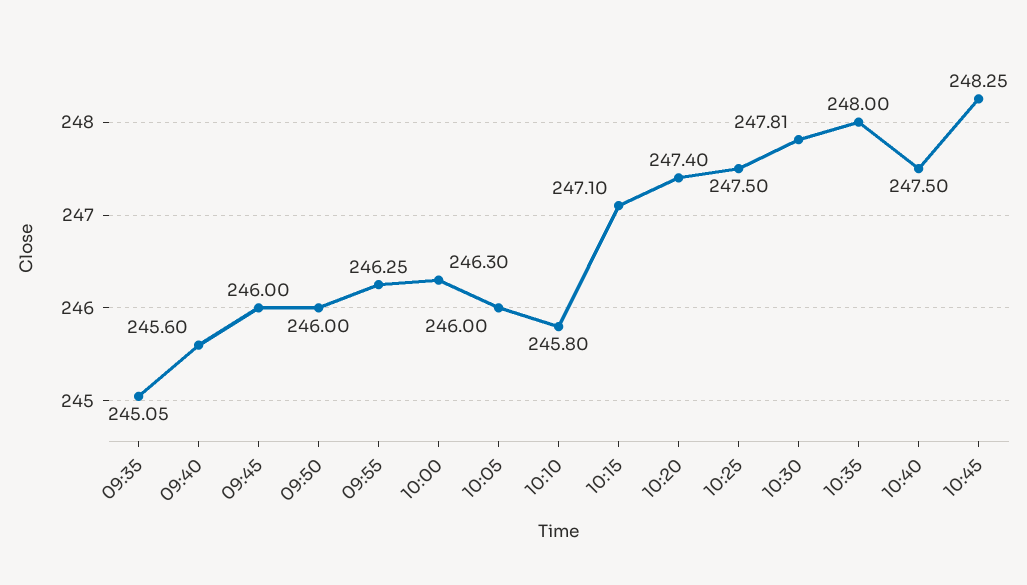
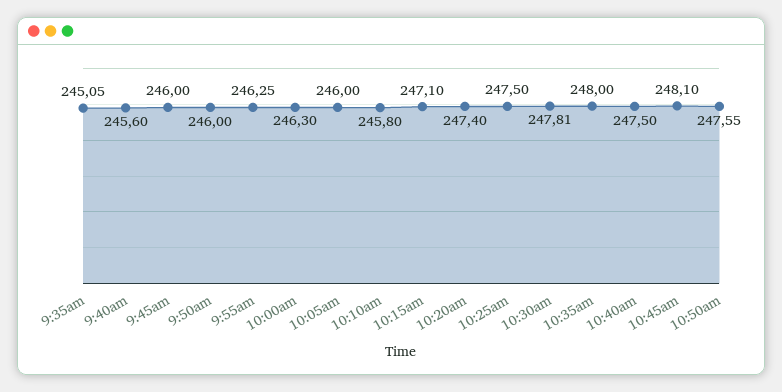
10:45: 248.25 -> 248.1
10:50am: none -> 247.55

